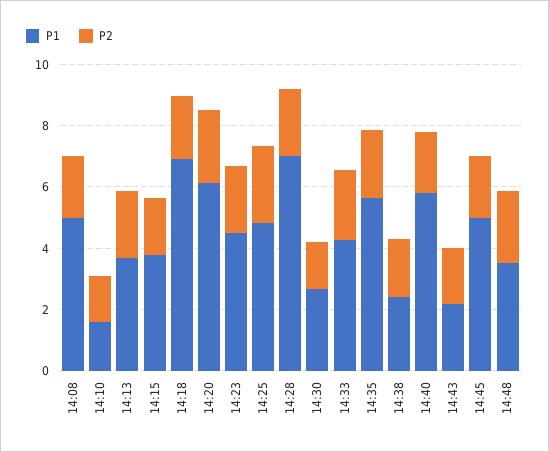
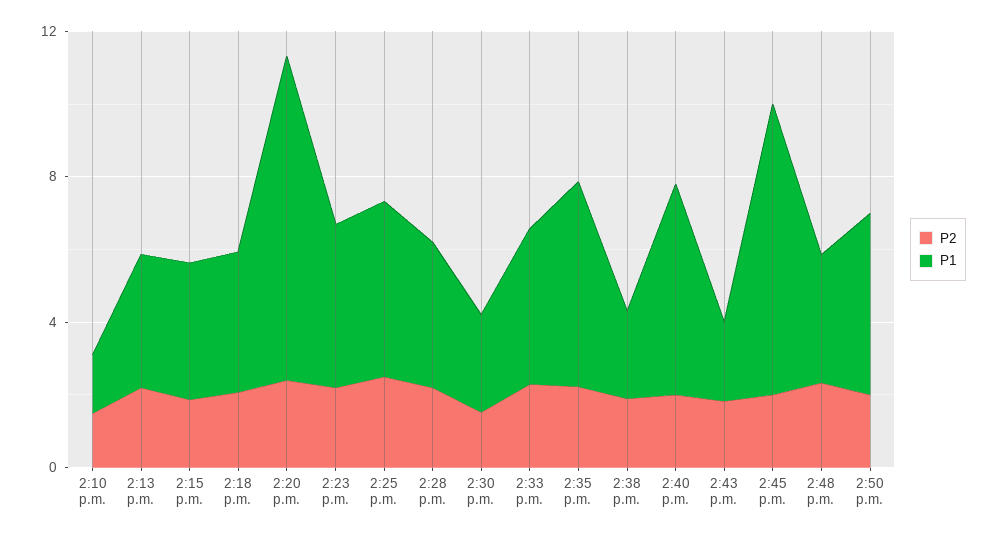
P1, 14:08: 5 -> none
P2, 14:08: 2 -> none
P1, 14:18: 7 -> 4
P1, 14:20: 6 -> 9
P1, 14:28: 7 -> 4
P1, 14:45: 5 -> 8
P2, 2:50 p.m.: none -> 2
P1, 2:50 p.m.: none -> 5

